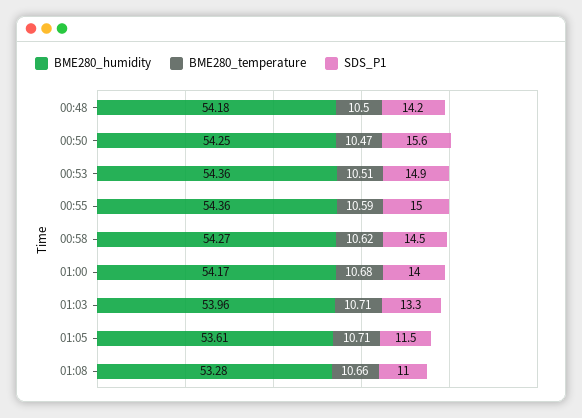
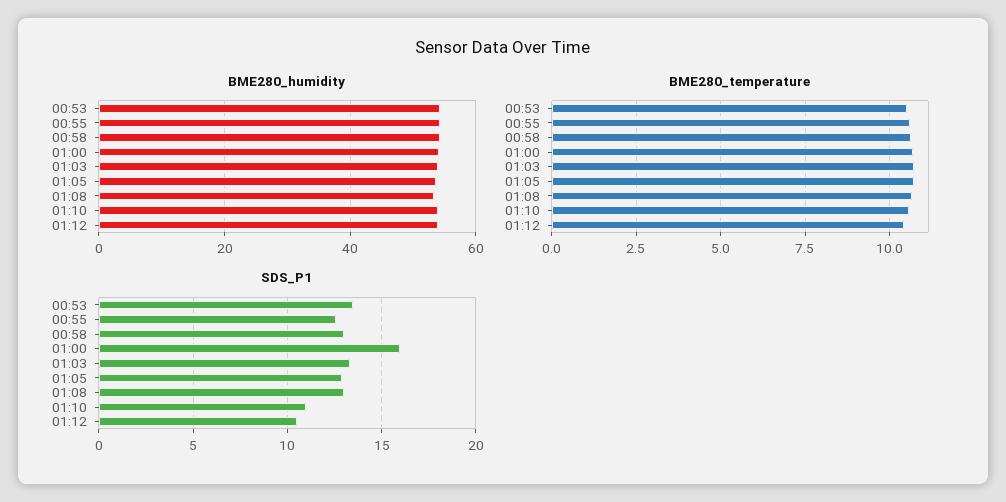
BME280_humidity, 00:48: 54.18 -> none
BME280_temperature, 00:48: 10.5 -> none
SDS_P1, 00:48: 14.2 -> none
BME280_humidity, 00:50: 54.25 -> none
BME280_temperature, 00:50: 10.47 -> none
SDS_P1, 00:50: 15.6 -> none
SDS_P1, 00:53: 14.9 -> 13.5
SDS_P1, 00:55: 15 -> 12.5
SDS_P1, 00:58: 14.5 -> 13
SDS_P1, 01:00: 14 -> 16
SDS_P1, 01:05: 11.5 -> 13
SDS_P1, 01:08: 11 -> 13
BME280_humidity, 01:10: none -> 54
BME280_humidity, 01:12: none -> 54
BME280_temperature, 01:10: none -> 10.5
BME280_temperature, 01:12: none -> 10.5
SDS_P1, 01:10: none -> 11
SDS_P1, 01:12: none -> 10.5

